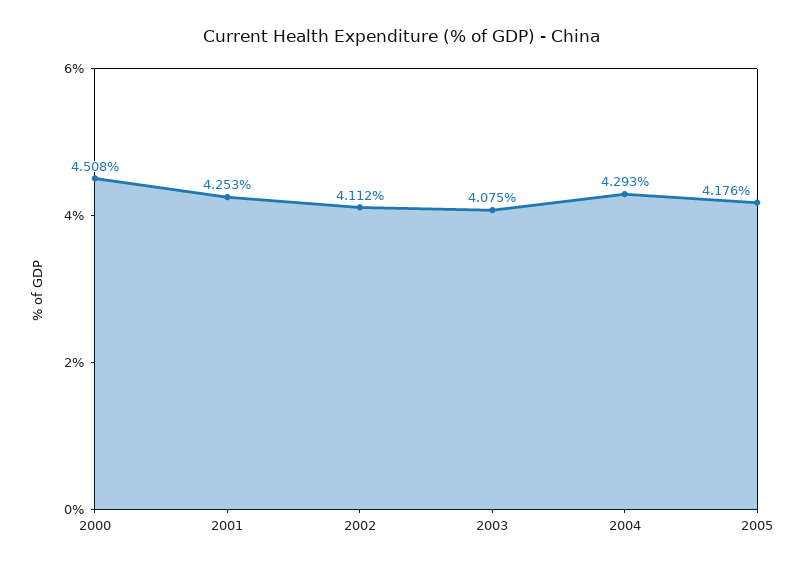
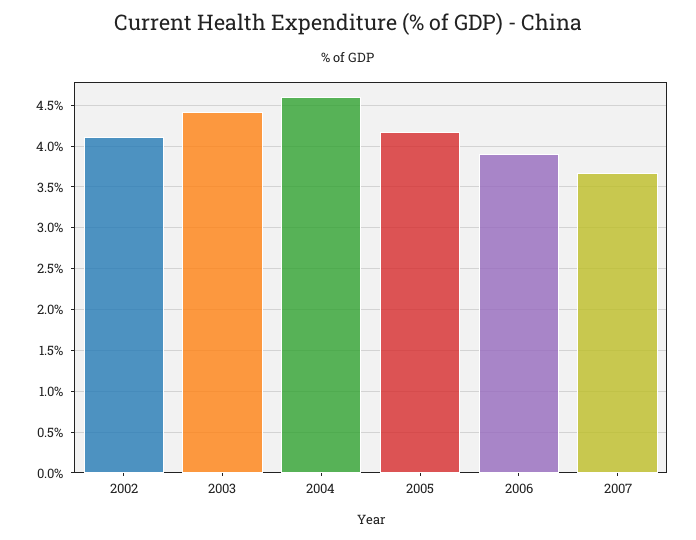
2000: 4.508 -> none
2001: 4.253 -> none
2003: 4.075 -> 4.4
2004: 4.293 -> 4.6
2006: none -> 3.9
2007: none -> 3.7

